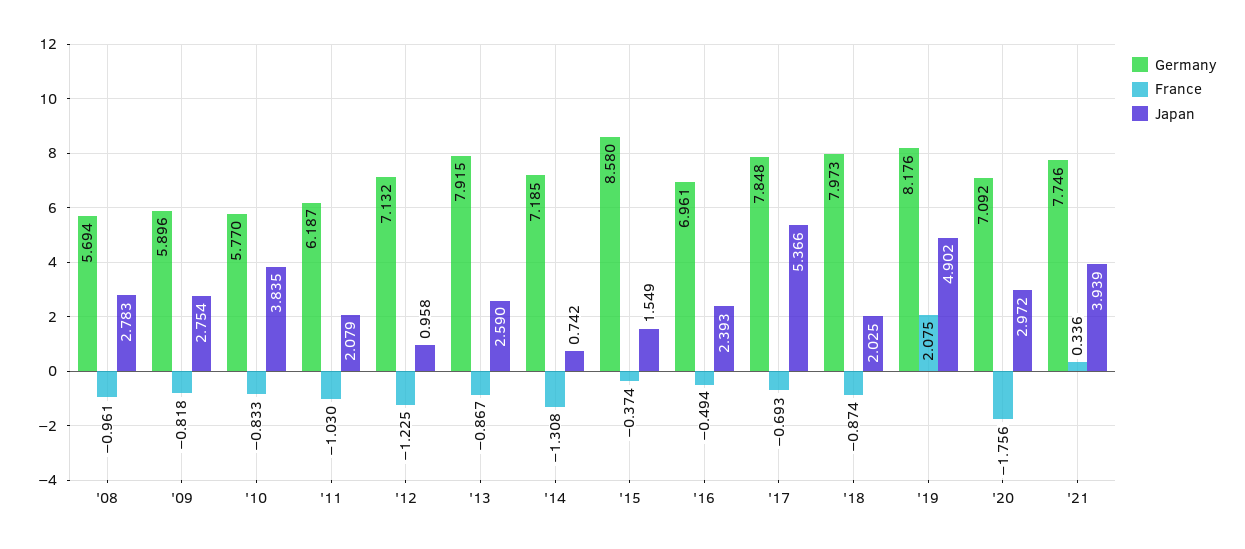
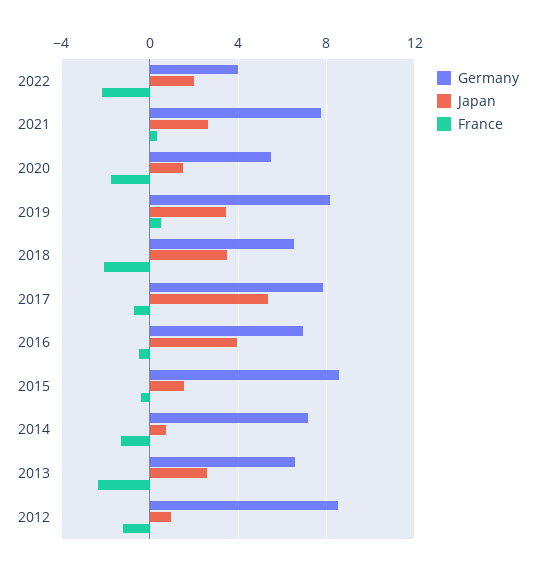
Germany, '08: 5.694 -> none
France, '08: -0.961 -> none
Japan, '08: 2.783 -> none
Germany, '09: 5.896 -> none
France, '09: -0.818 -> none
Japan, '09: 2.754 -> none
Germany, '10: 5.77 -> none
France, '10: -0.833 -> none
Japan, '10: 3.835 -> none
Germany, '11: 6.187 -> none
France, '11: -1.03 -> none
Japan, '11: 2.079 -> none
Germany, '12: 7.132 -> 8.5
Germany, '13: 7.915 -> 6.5
France, '13: -0.867 -> -2.5
Japan, '16: 2.393 -> 4
Germany, '18: 7.973 -> 6.5
France, '18: -0.874 -> -2
Japan, '18: 2.025 -> 3.5
France, '19: 2.075 -> 0.5
Japan, '19: 4.902 -> 3.5
Germany, '20: 7.092 -> 5.5
Japan, '20: 2.972 -> 1.5
Japan, '21: 3.939 -> 2.5
Germany, 2022: none -> 4
Japan, 2022: none -> 2
France, 2022: none -> -2

